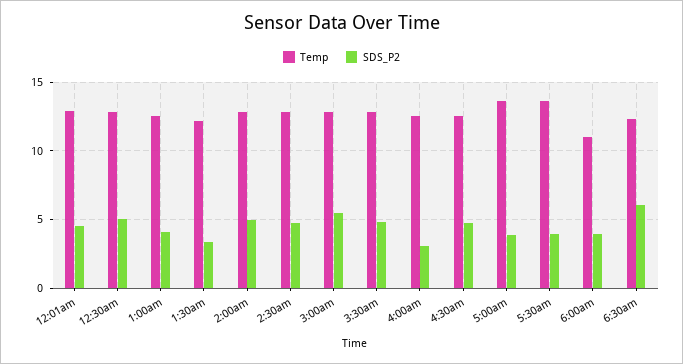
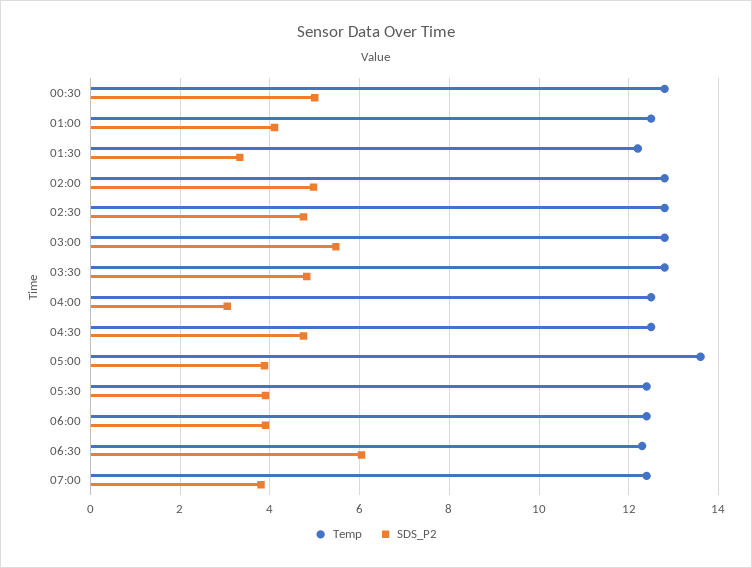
Temp, 12:01am: 13 -> none
SDS_P2, 12:01am: 4.5 -> none
Temp, 5:30am: 13.5 -> 12.4
Temp, 6:00am: 11 -> 12.4
Temp, 07:00: none -> 12.4
SDS_P2, 07:00: none -> 3.8

